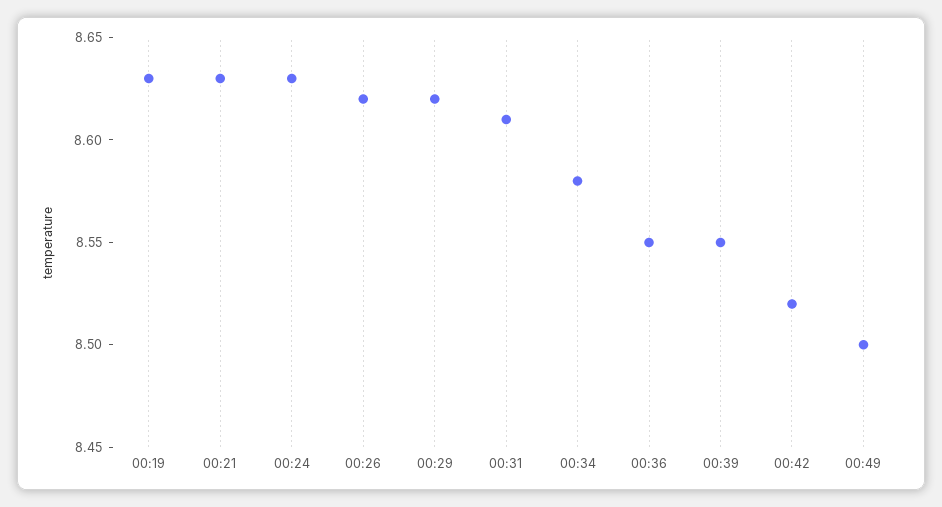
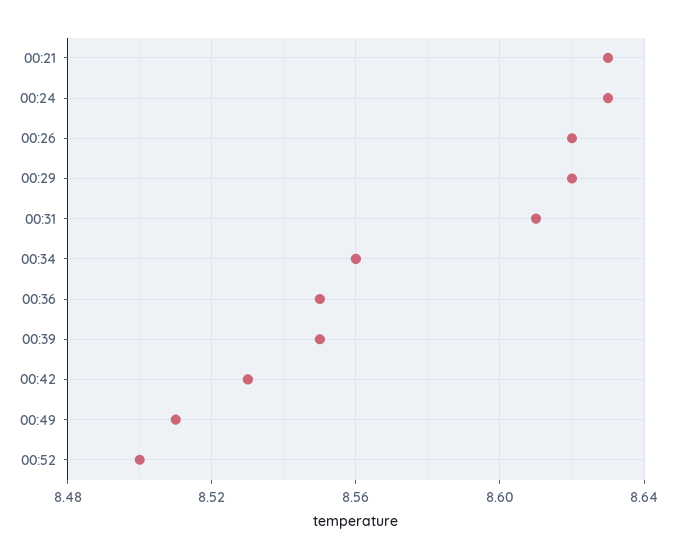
00:19: 8.63 -> none
00:34: 8.58 -> 8.56
00:42: 8.52 -> 8.53
00:49: 8.5 -> 8.51
00:52: none -> 8.5

